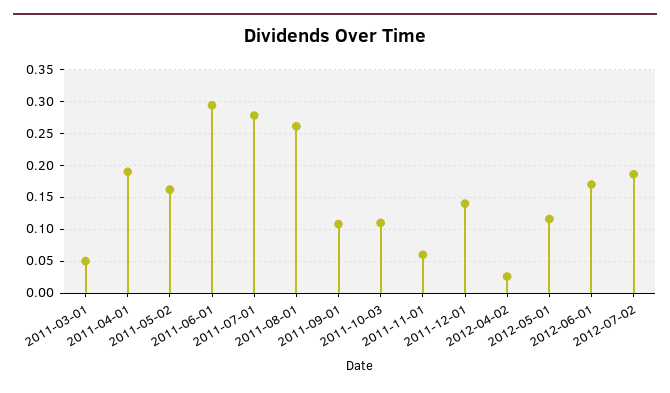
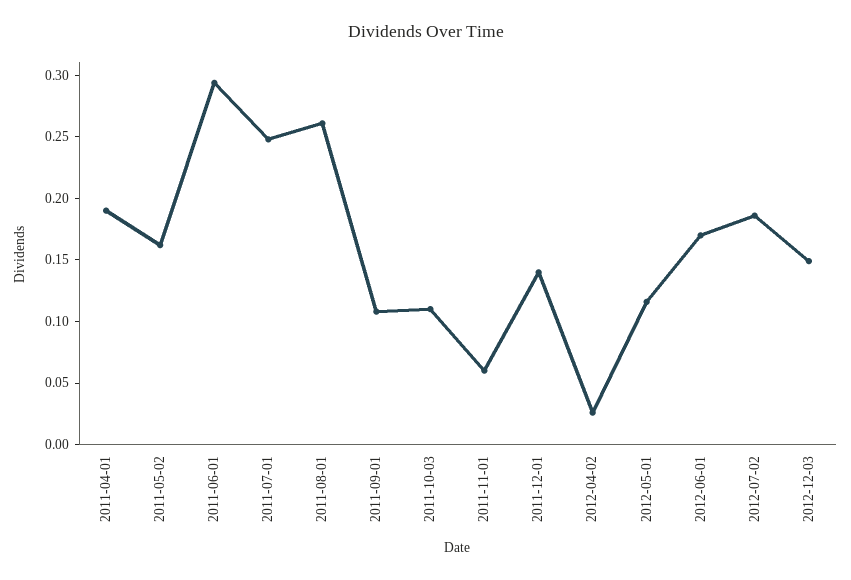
2011-03-01: 0.05 -> none
2011-07-01: 0.28 -> 0.25
2012-12-03: none -> 0.15

